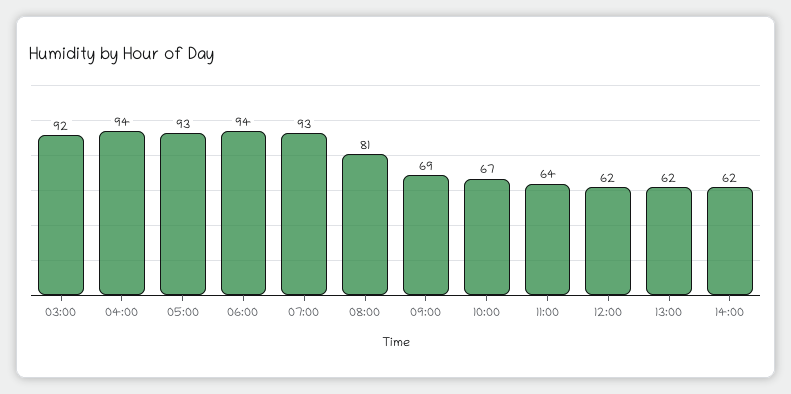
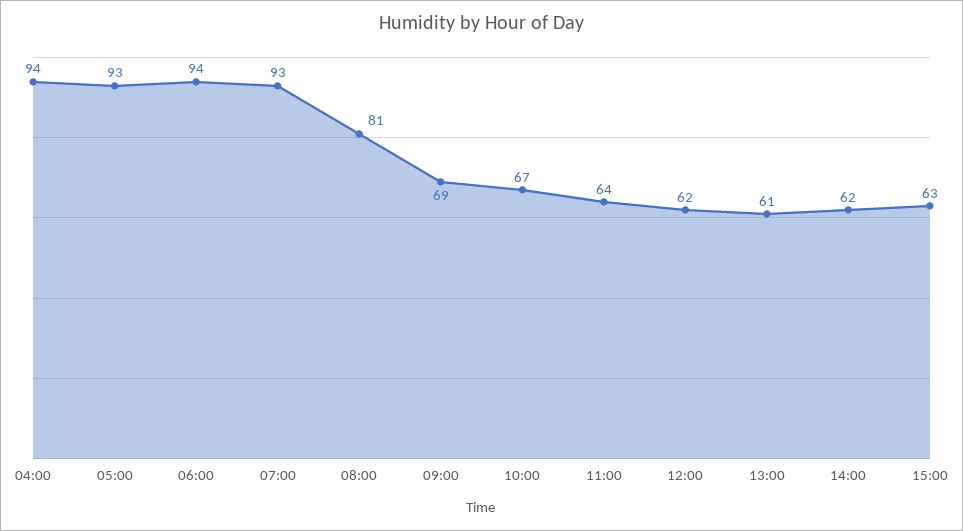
03:00: 92 -> none
13:00: 62 -> 61
15:00: none -> 63

